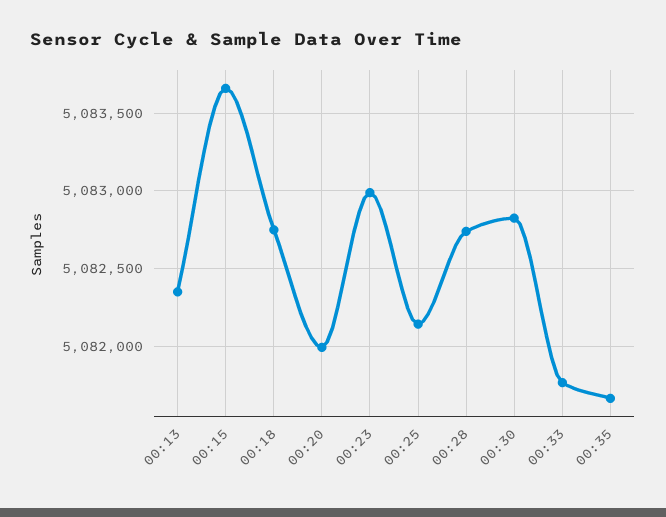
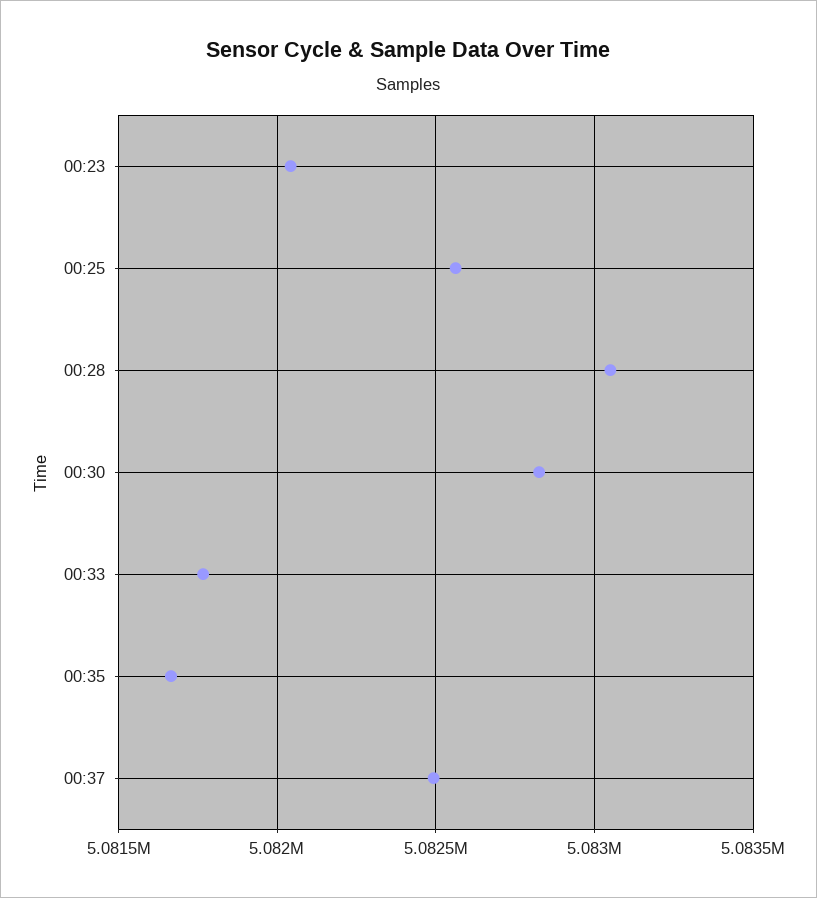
00:13: 5082350 -> none
00:15: 5083650 -> none
00:18: 5082750 -> none
00:20: 5082000 -> none
00:23: 5083000 -> 5082050
00:25: 5082150 -> 5082550
00:28: 5082750 -> 5083050
00:37: none -> 5082500

